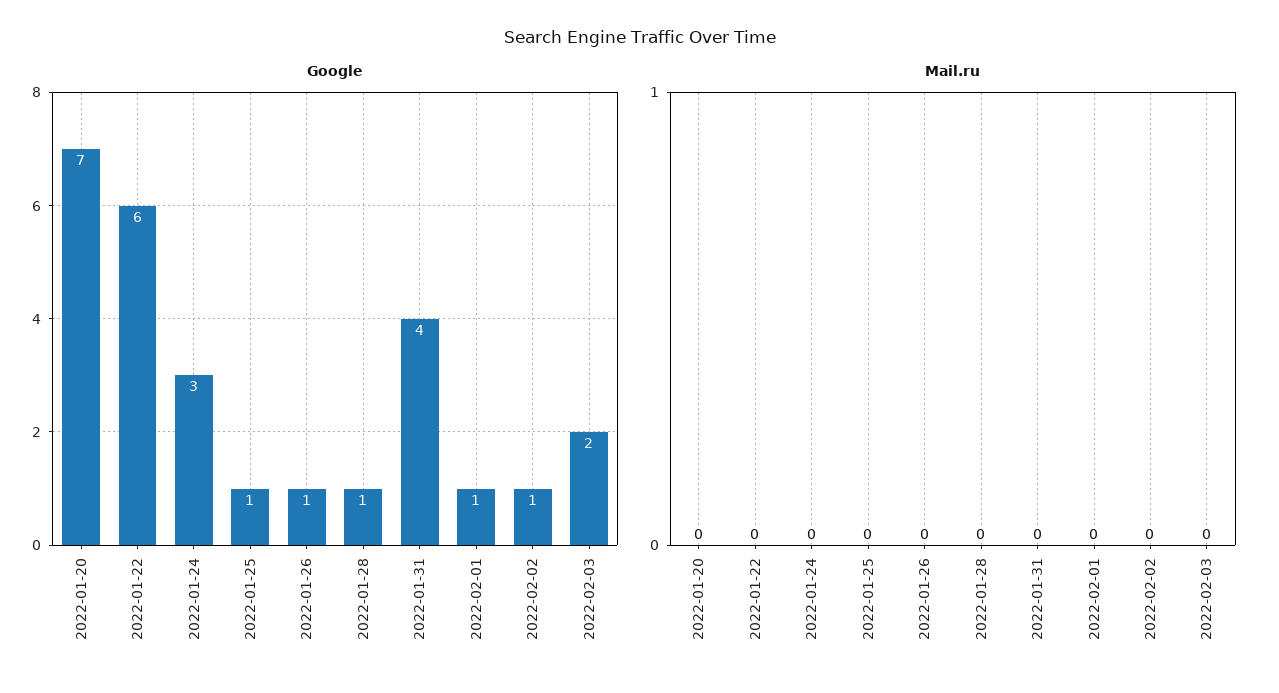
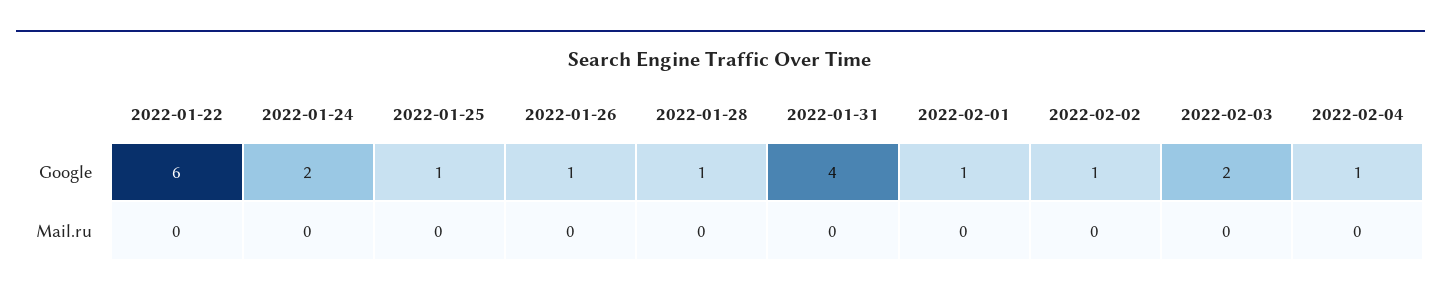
Google, 2022-01-20: 7 -> none
Google, 2022-01-24: 3 -> 2
Mail.ru, 2022-01-20: 0 -> none
Google, 2022-02-04: none -> 1
Mail.ru, 2022-02-04: none -> 0

